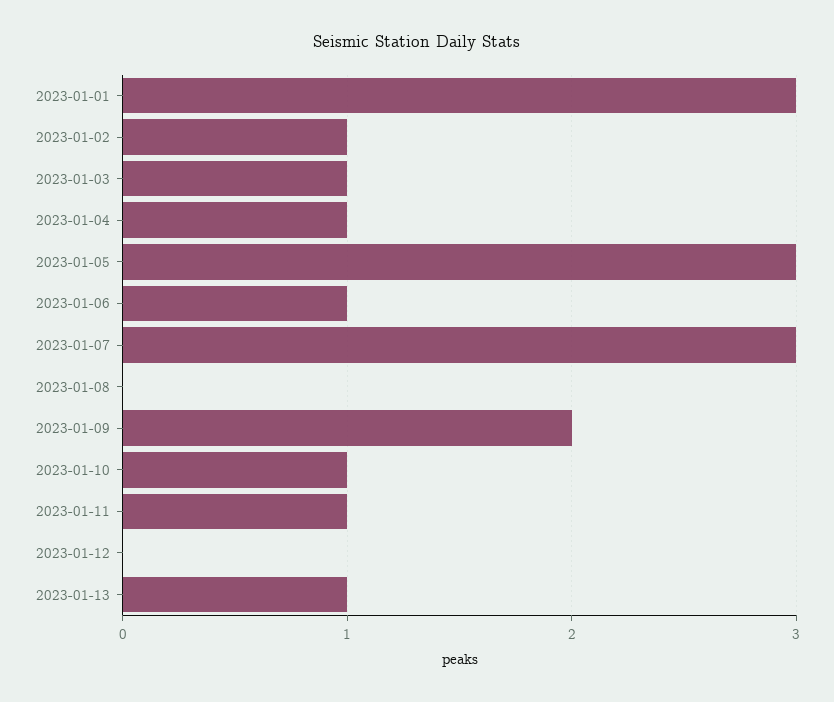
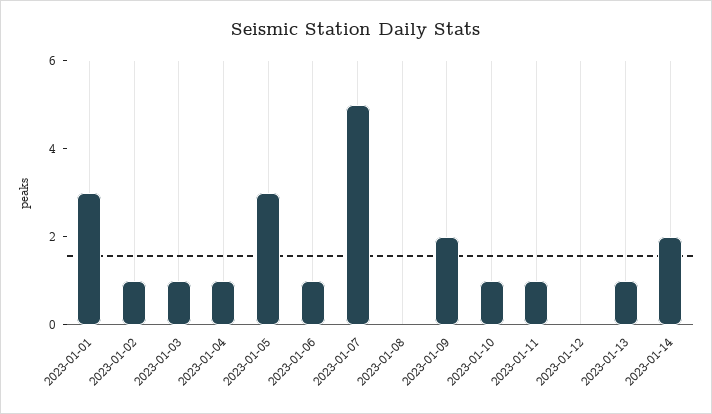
2023-01-07: 3 -> 5
2023-01-14: none -> 2

